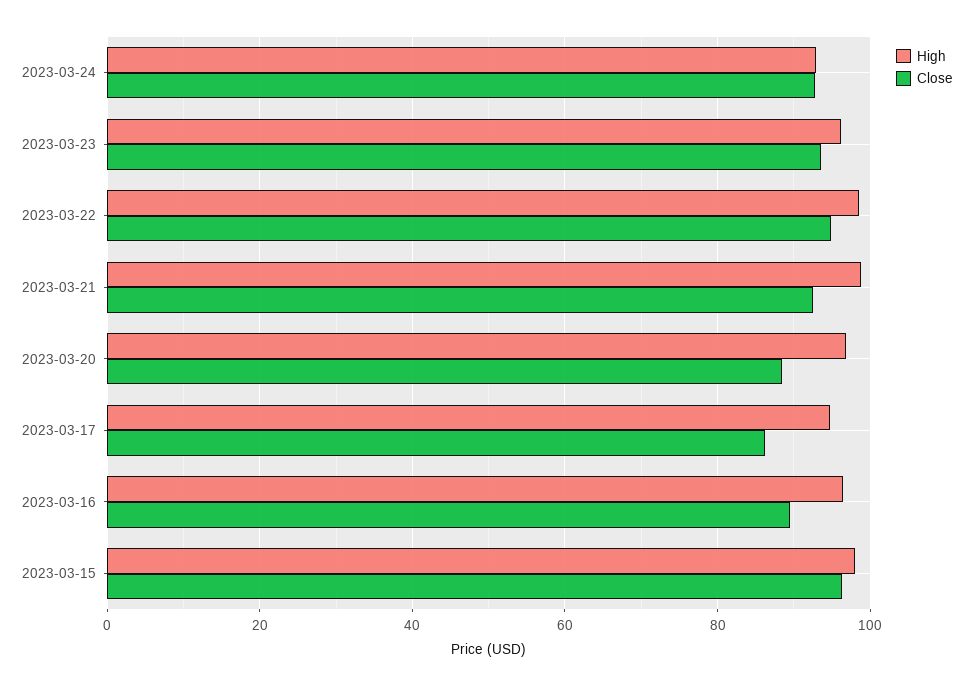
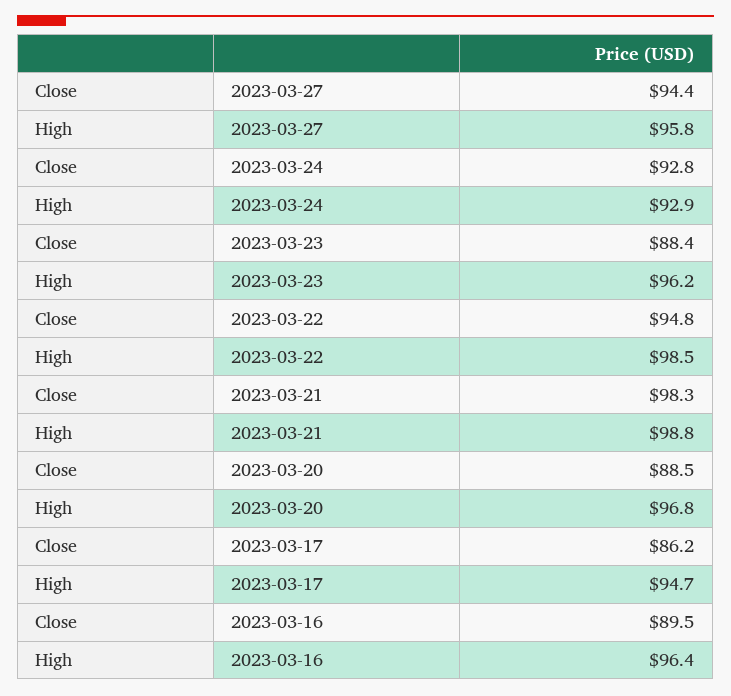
Close, 2023-03-23: 94 -> 88.4
Close, 2023-03-21: 92 -> 98.3
High, 2023-03-15: 98 -> none
Close, 2023-03-15: 96 -> none
Close, 2023-03-27: none -> 94.4
High, 2023-03-27: none -> 95.8

